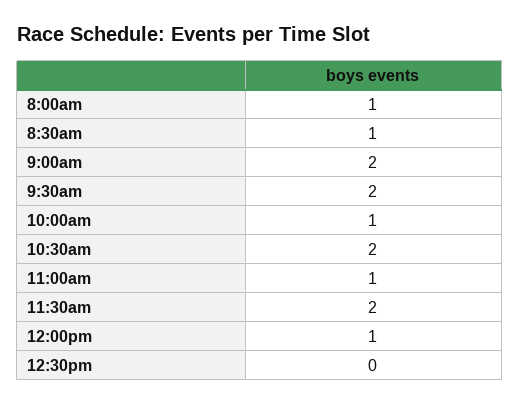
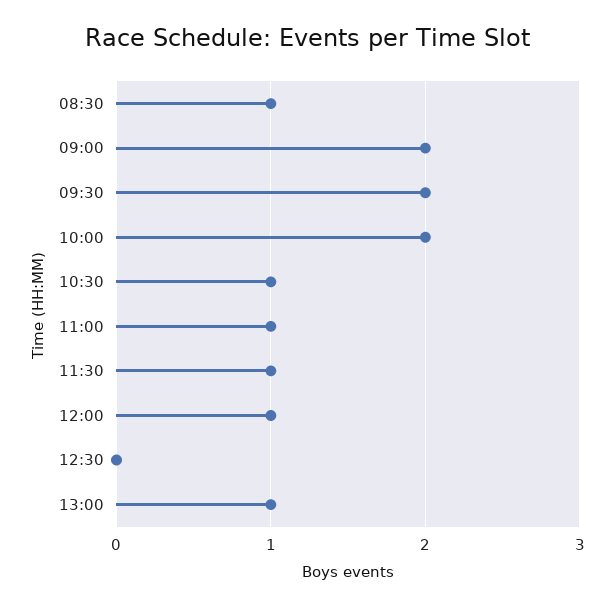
8:00am: 1 -> none
10:00am: 1 -> 2
10:30am: 2 -> 1
11:30am: 2 -> 1
13:00: none -> 1

